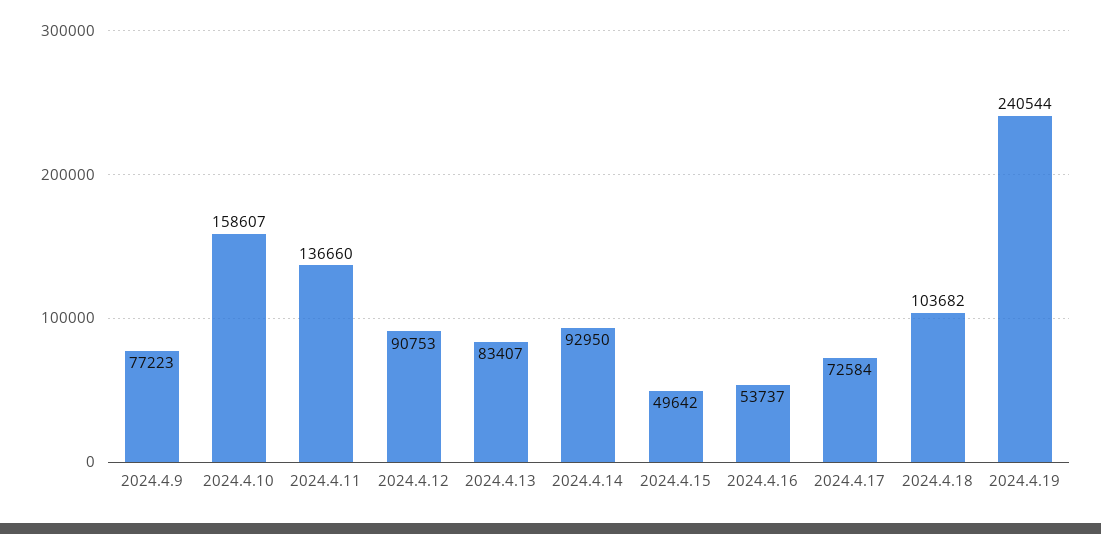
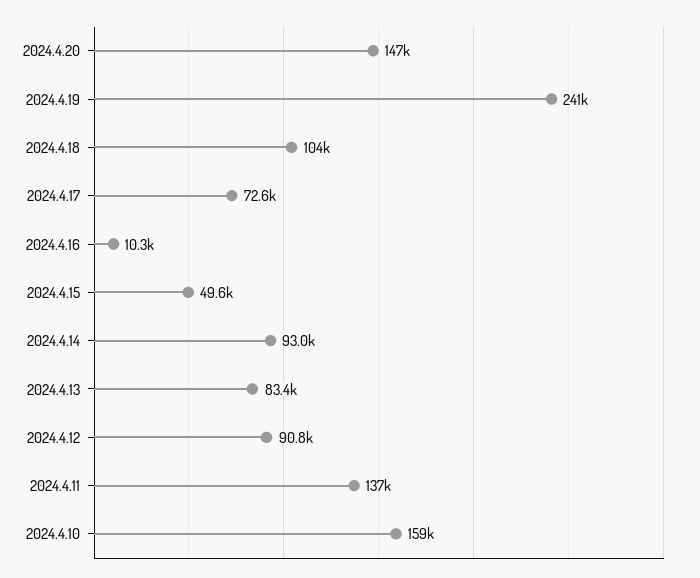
2024.4.9: 77223 -> none
2024.4.16: 53737 -> 10300
2024.4.20: none -> 147000

